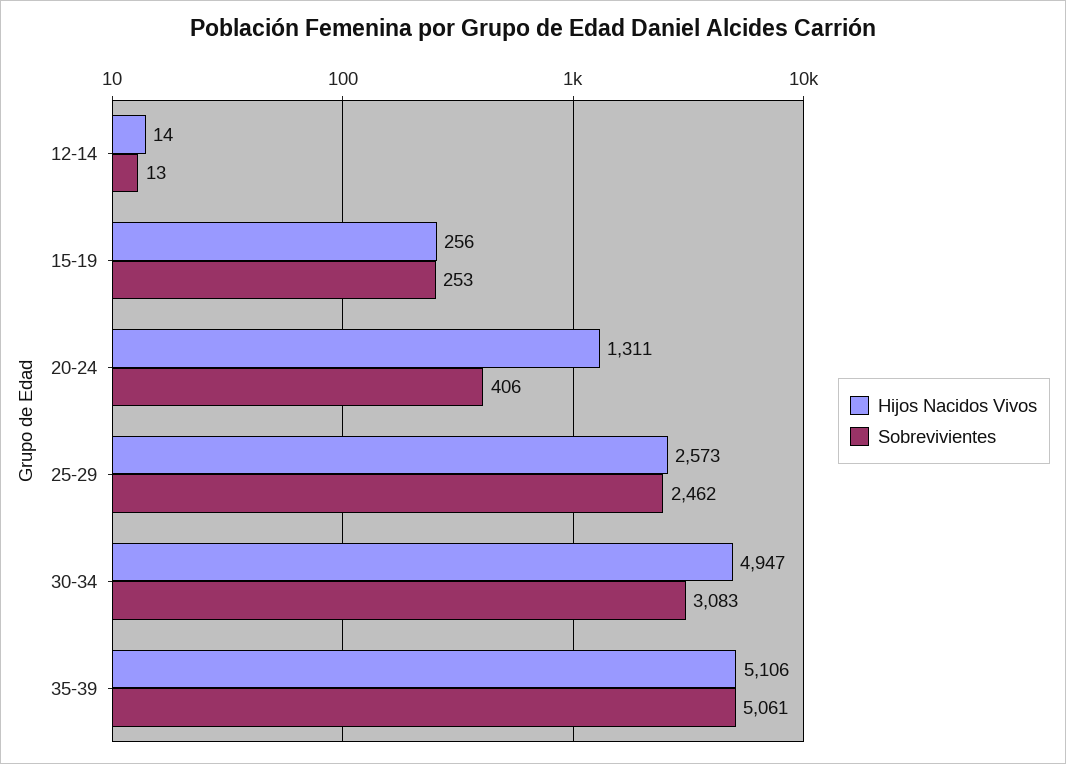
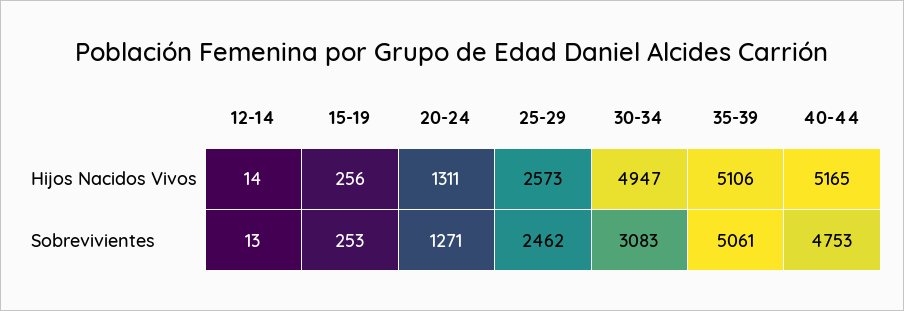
Sobrevivientes, 20-24: 406 -> 1271
Hijos Nacidos Vivos, 40-44: none -> 5165
Sobrevivientes, 40-44: none -> 4753

